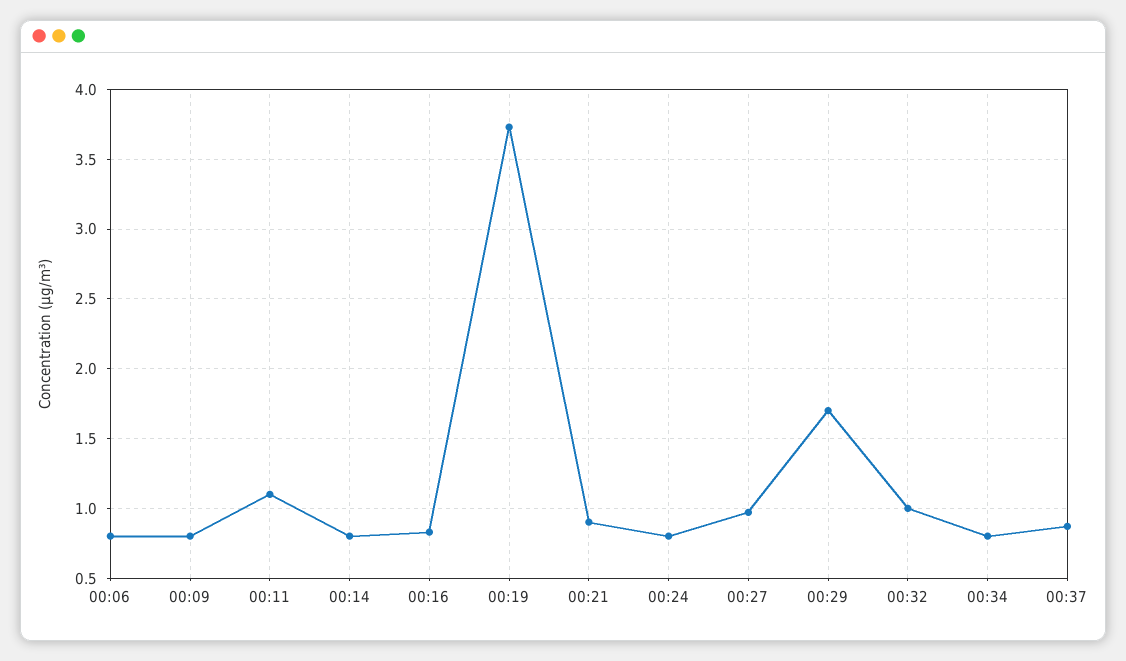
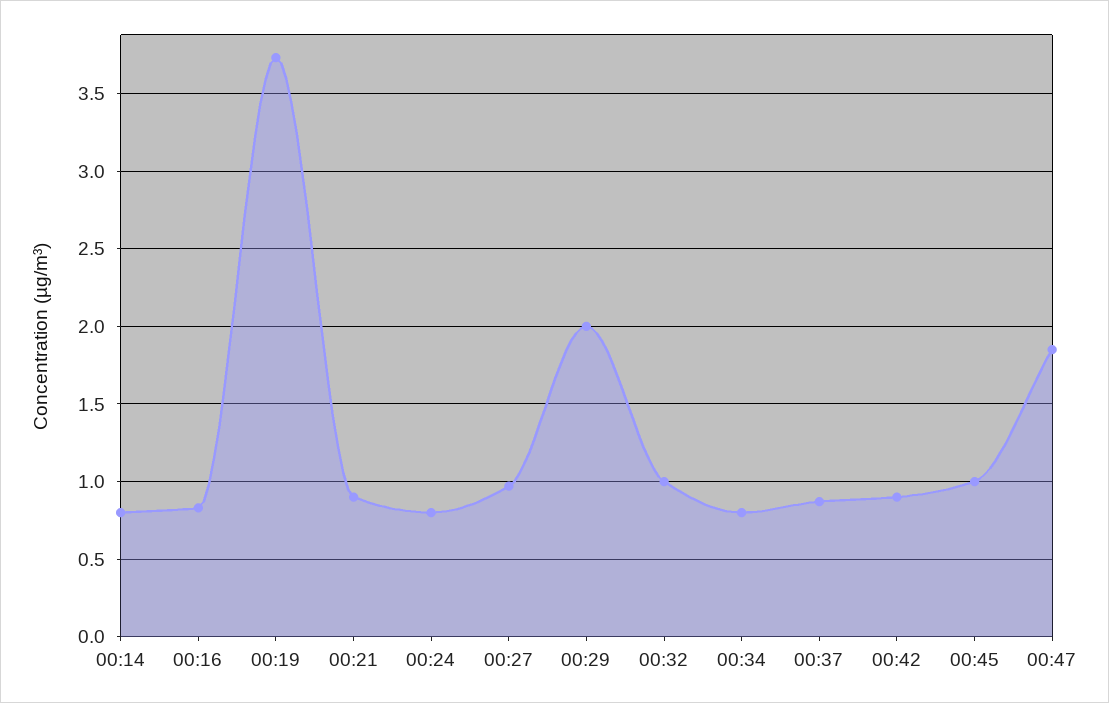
00:06: 0.8 -> none
00:09: 0.8 -> none
00:11: 1.1 -> none
00:29: 1.7 -> 2
00:42: none -> 0.9
00:45: none -> 1
00:47: none -> 1.85

